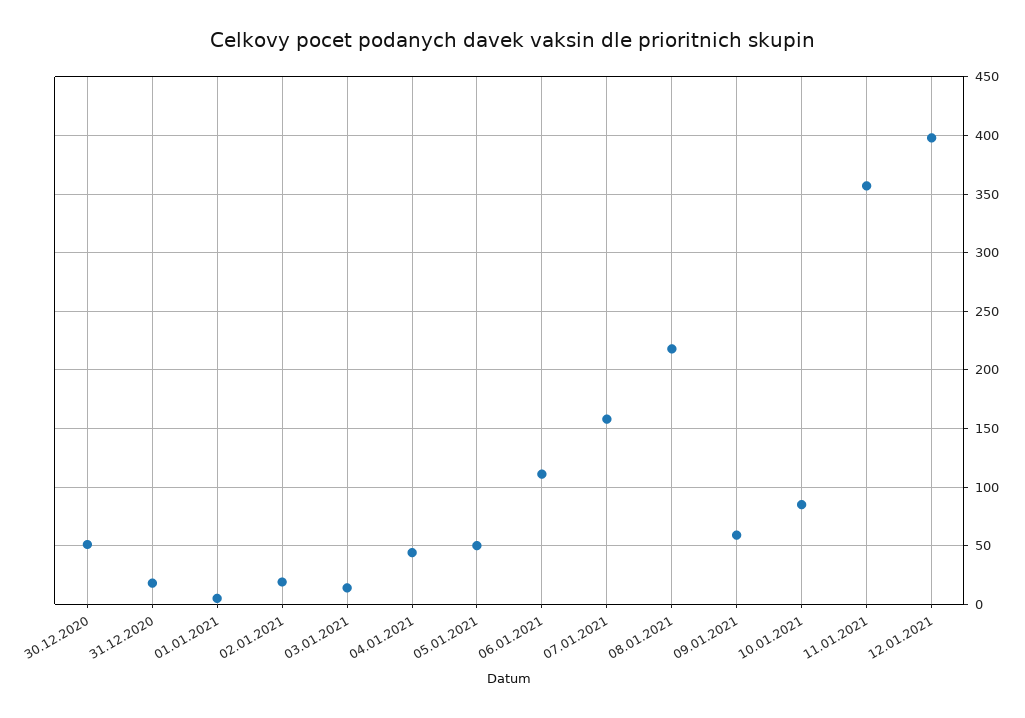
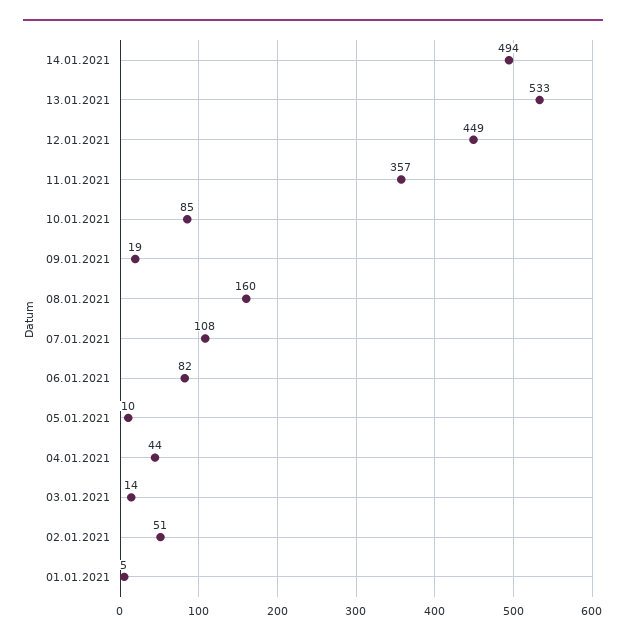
30.12.2020: 50 -> none
31.12.2020: 20 -> none
02.01.2021: 20 -> 51
05.01.2021: 50 -> 10
06.01.2021: 110 -> 82
07.01.2021: 160 -> 108
08.01.2021: 220 -> 160
09.01.2021: 60 -> 19
12.01.2021: 400 -> 449
14.01.2021: none -> 494
13.01.2021: none -> 533

